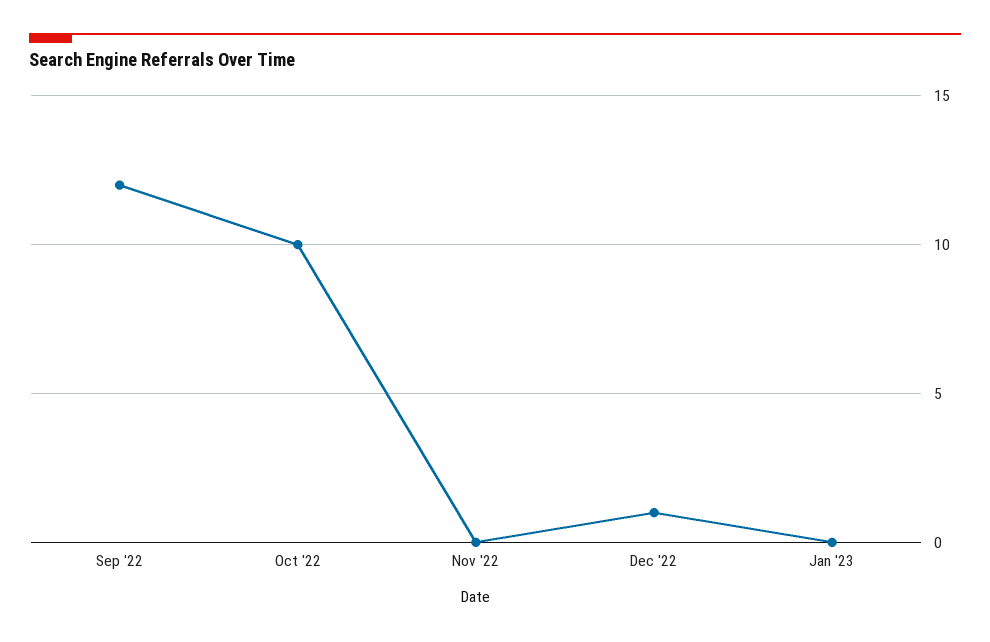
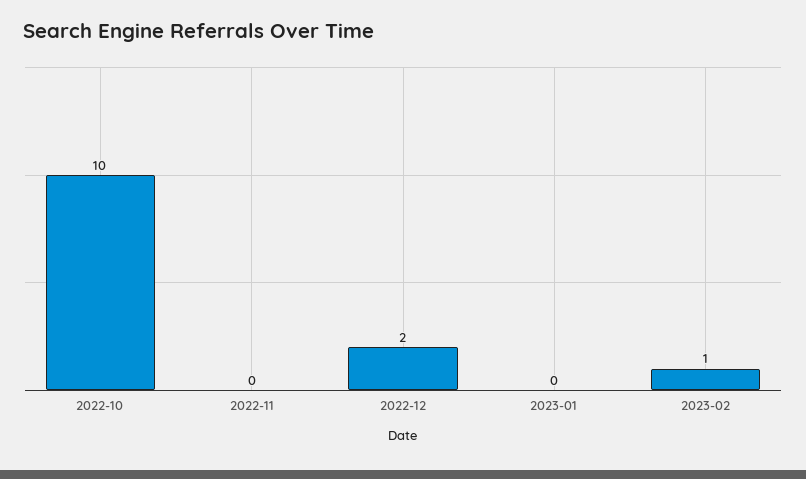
Sep '22: 12 -> none
Dec '22: 1 -> 2
2023-02: none -> 1

